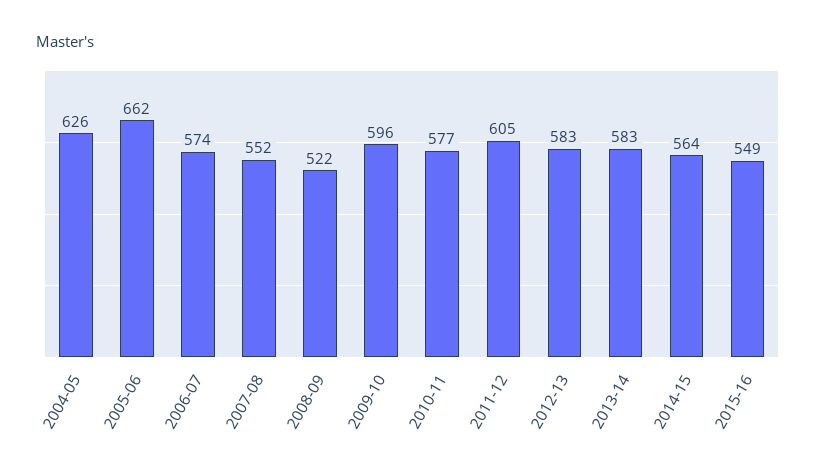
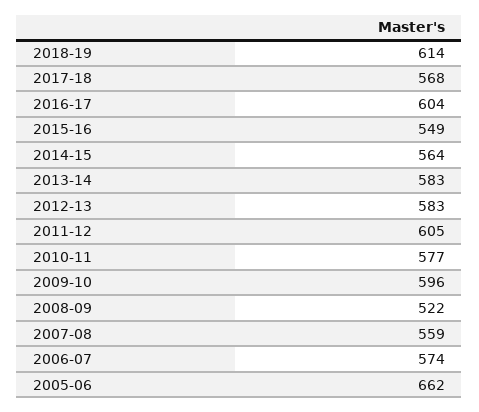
2004-05: 626 -> none
2007-08: 552 -> 559
2018-19: none -> 614
2017-18: none -> 568
2016-17: none -> 604

